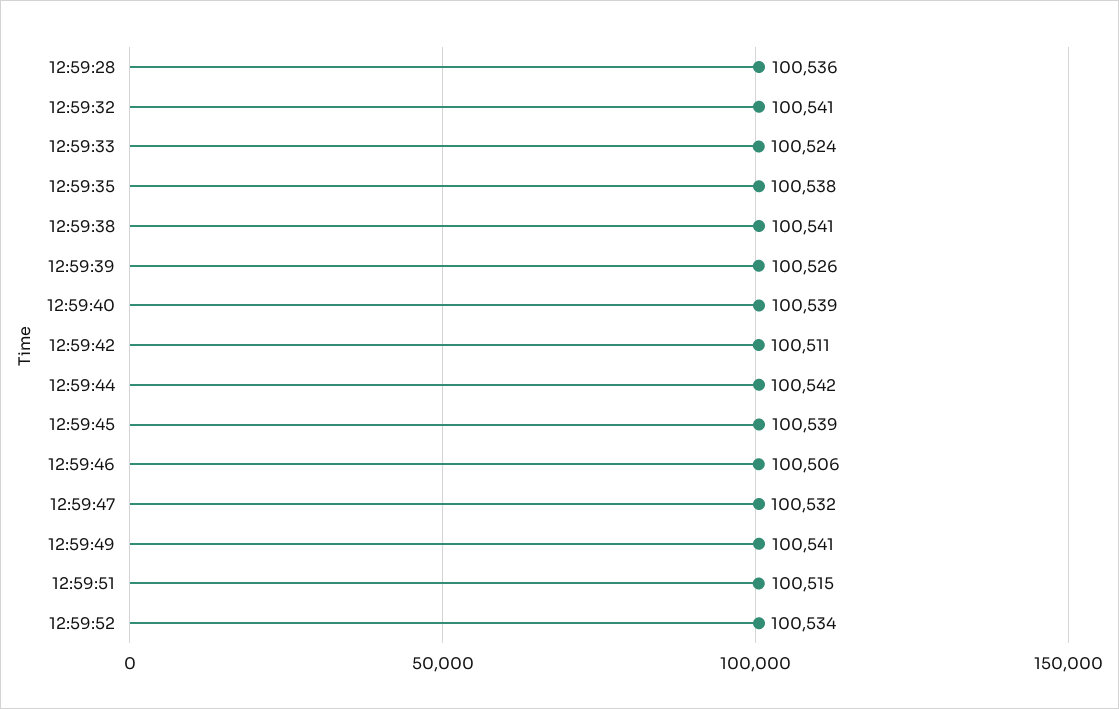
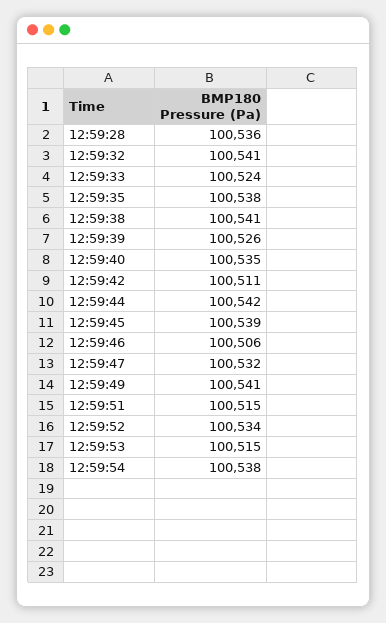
12:59:40: 100539 -> 100535
12:59:53: none -> 100515
12:59:54: none -> 100538

